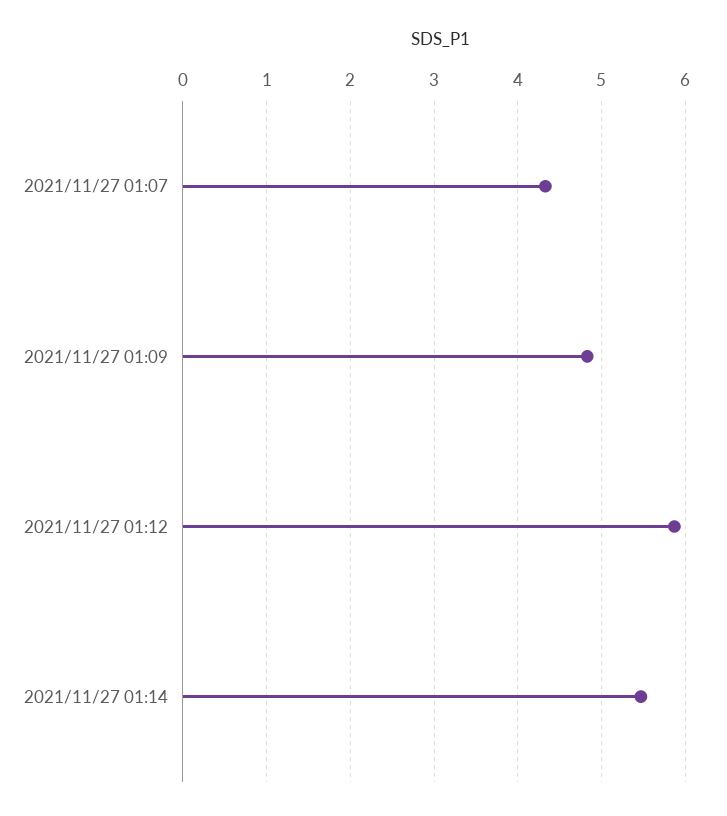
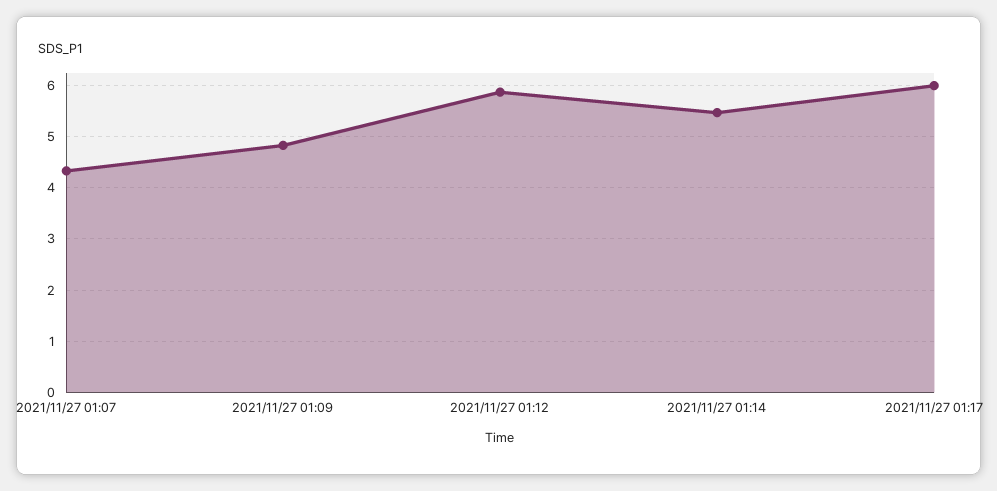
2021/11/27 01:17: none -> 6

